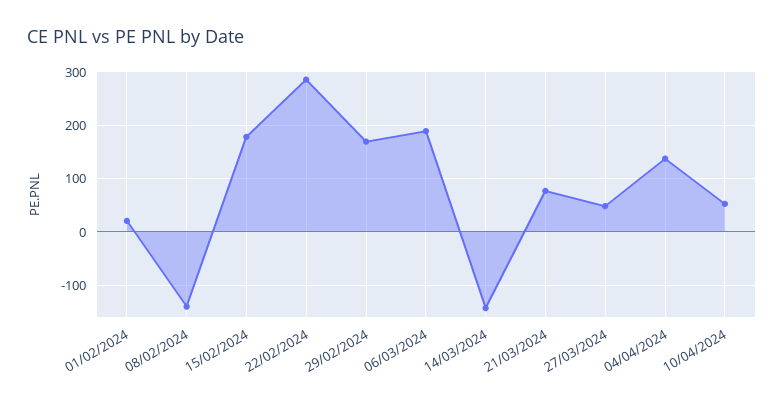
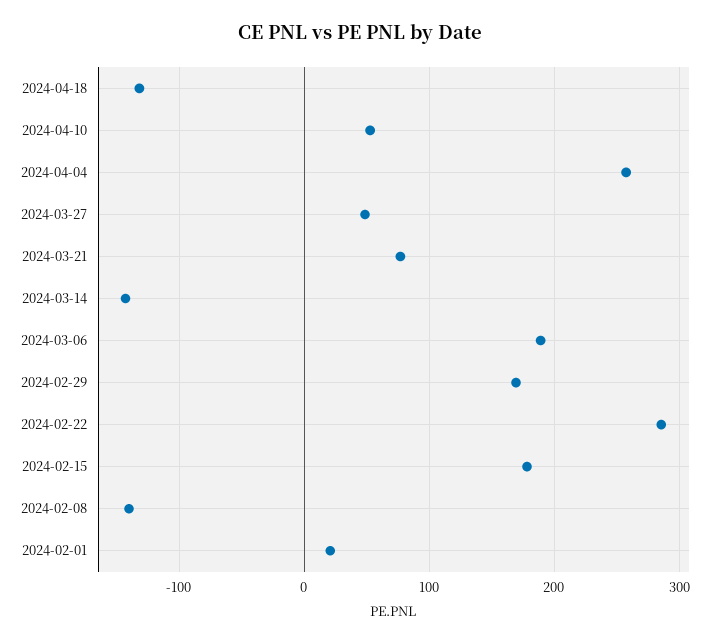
04/04/2024: 140 -> 260
2024-04-18: none -> -130

